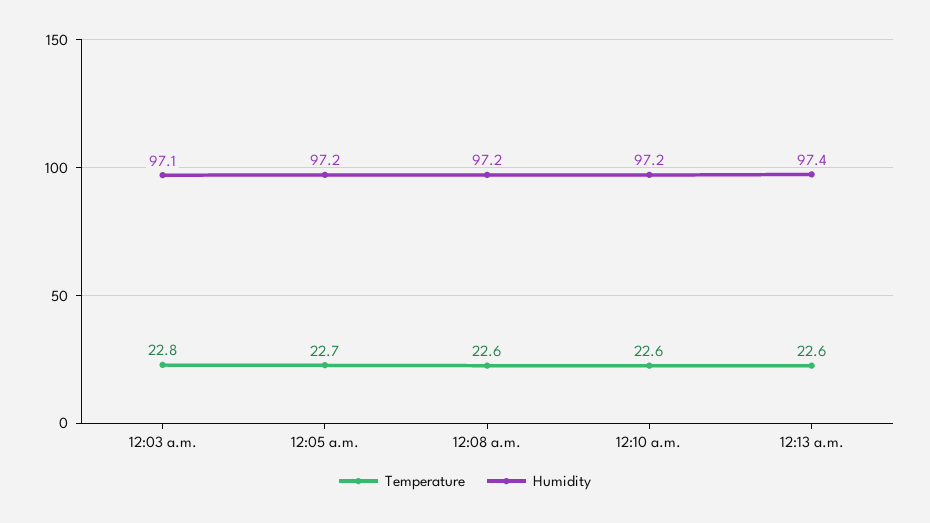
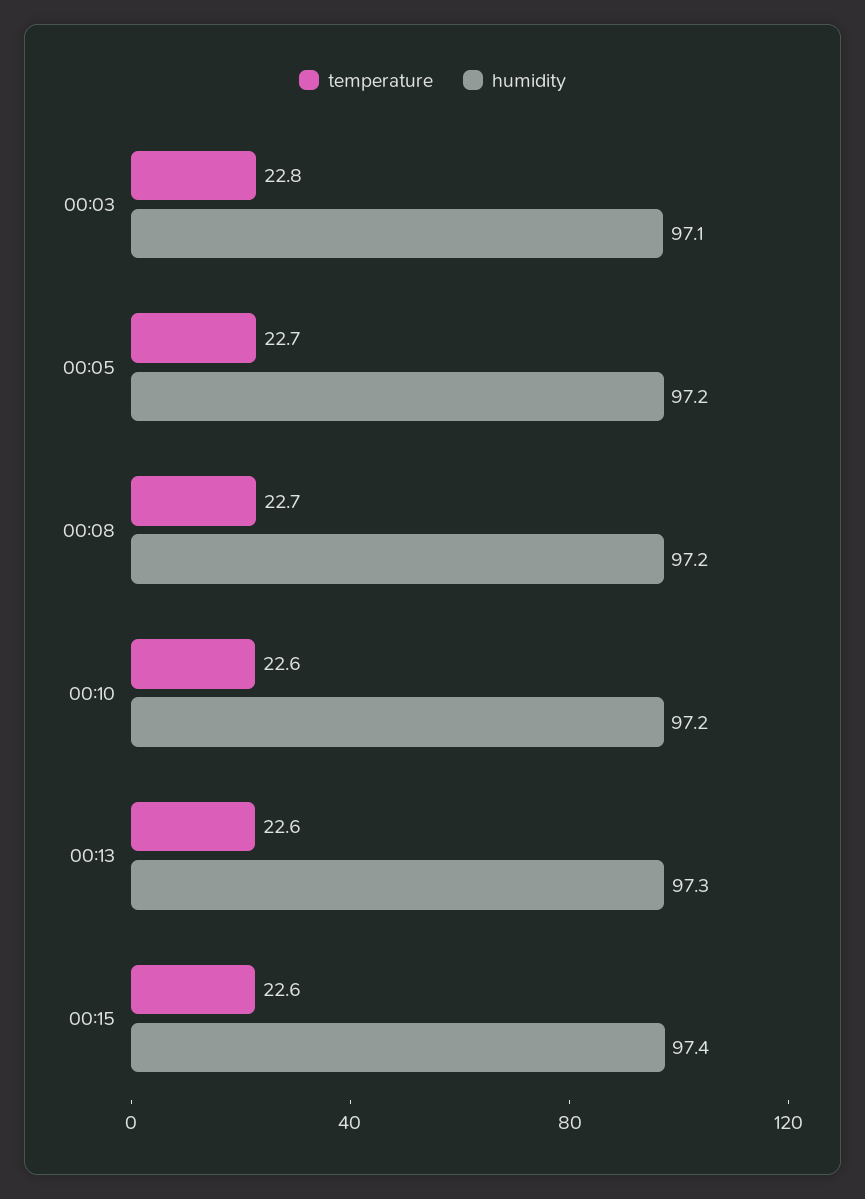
Temperature, 12:08 a.m.: 22.6 -> 22.7
Humidity, 12:13 a.m.: 97.4 -> 97.3
Temperature, 00:15: none -> 22.6
Humidity, 00:15: none -> 97.4

